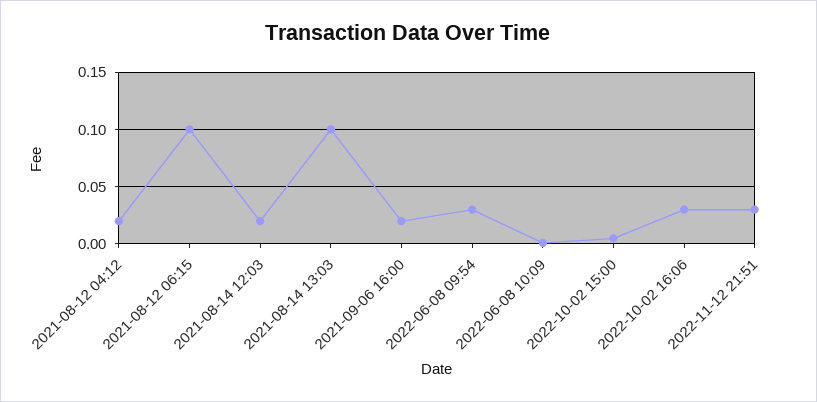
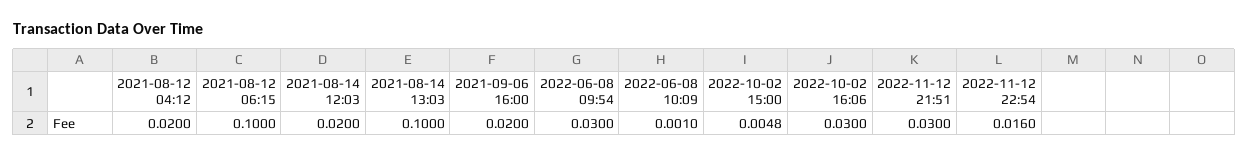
2022-11-12 22:54: none -> 0.016

